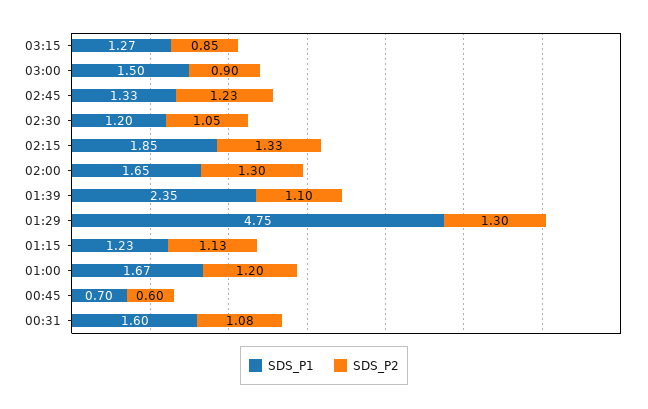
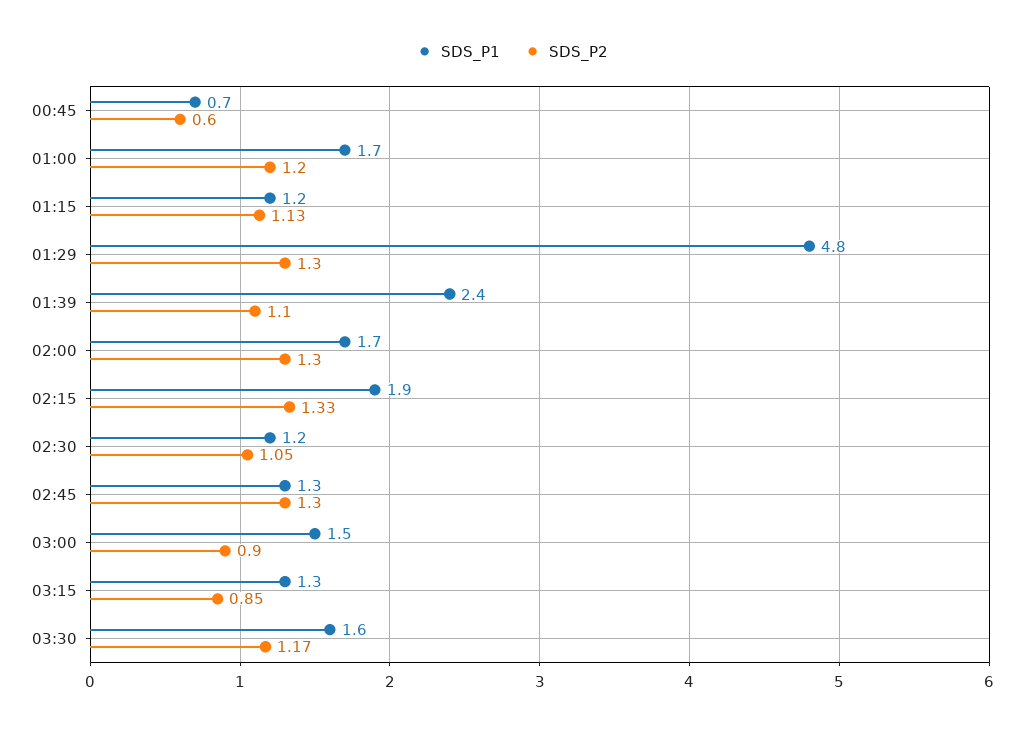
SDS_P2, 02:45: 1.23 -> 1.3
SDS_P1, 00:31: 1.6 -> none
SDS_P2, 00:31: 1.08 -> none
SDS_P1, 03:30: none -> 1.6
SDS_P2, 03:30: none -> 1.17

